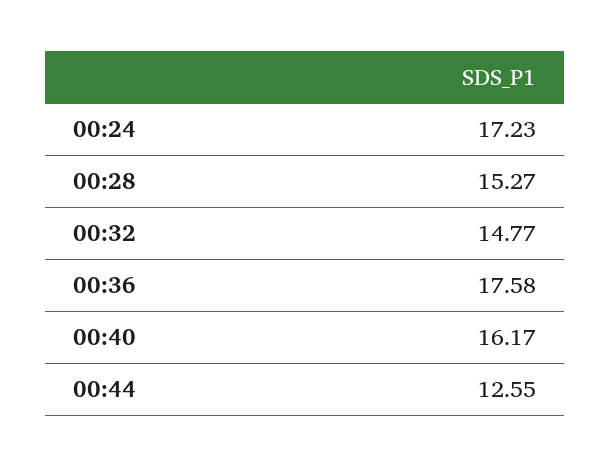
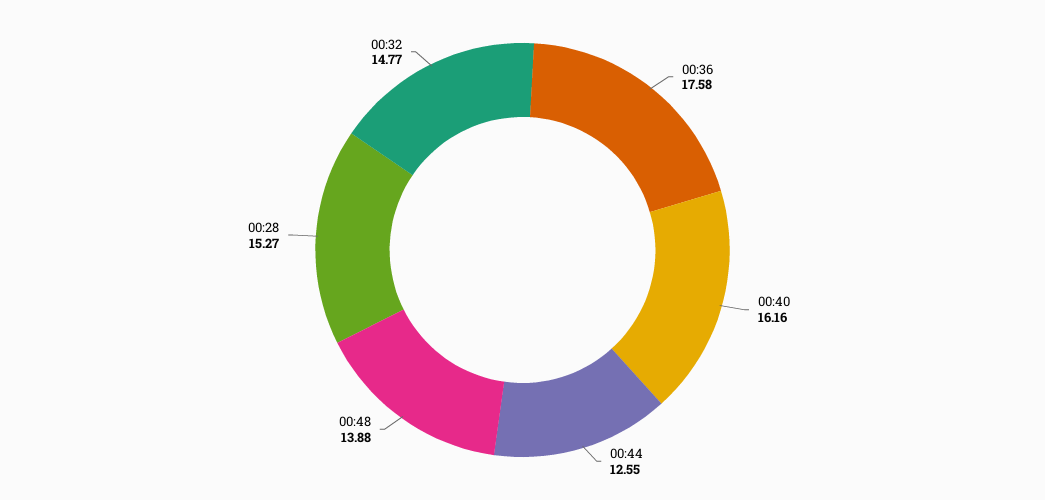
00:24: 17.23 -> none
00:40: 16.17 -> 16.16
00:48: none -> 13.88

